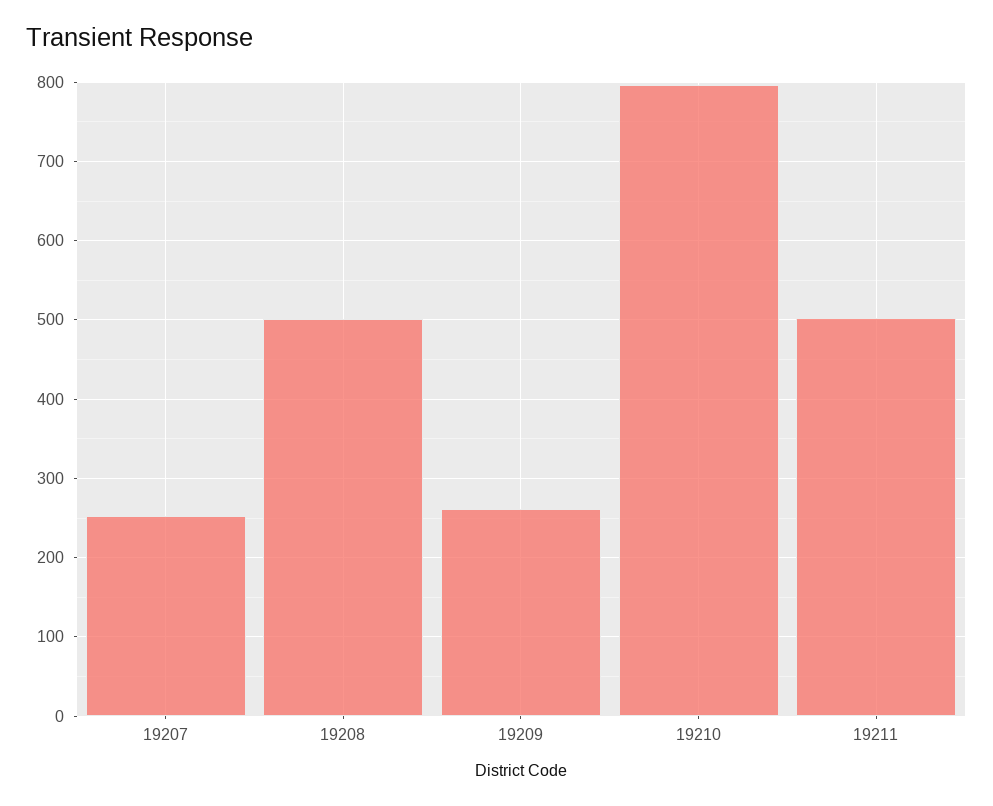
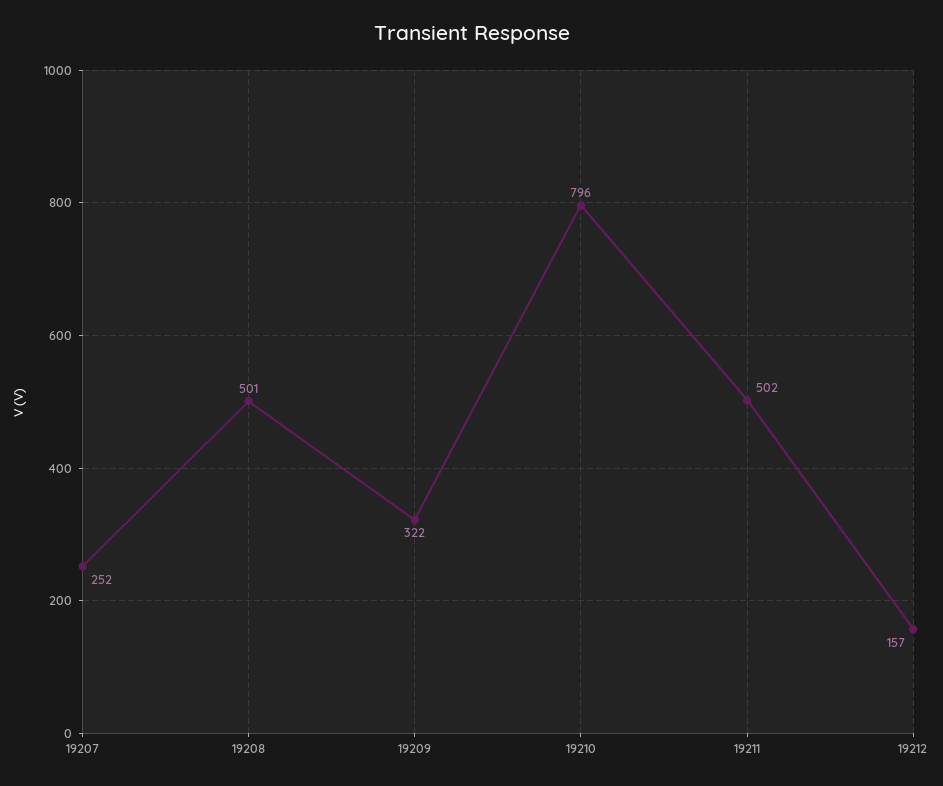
19209: 260 -> 322
19212: none -> 157

